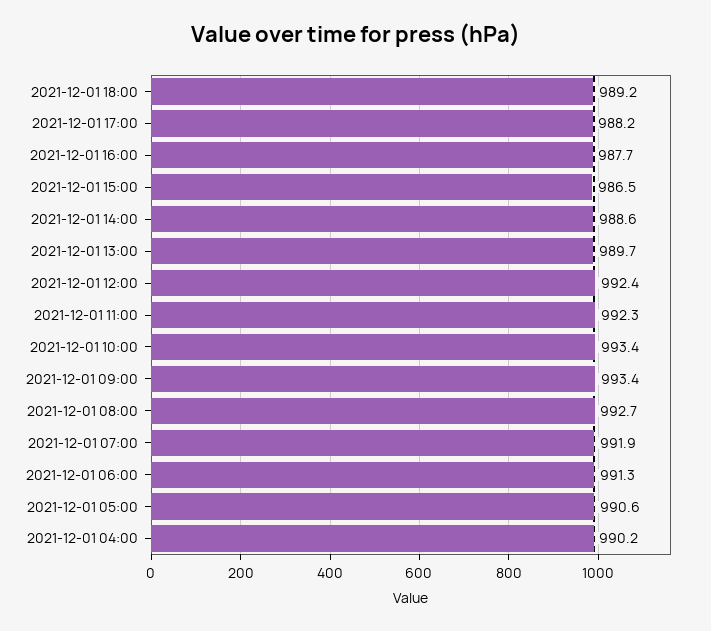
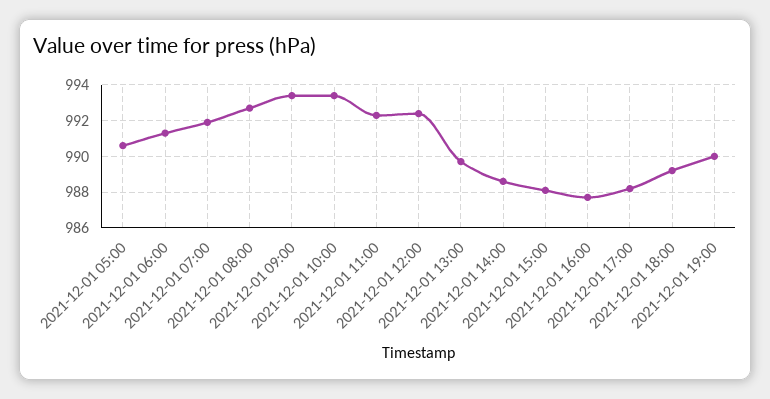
2021-12-01 15:00: 986.5 -> 988
2021-12-01 04:00: 990.2 -> none
2021-12-01 19:00: none -> 990

